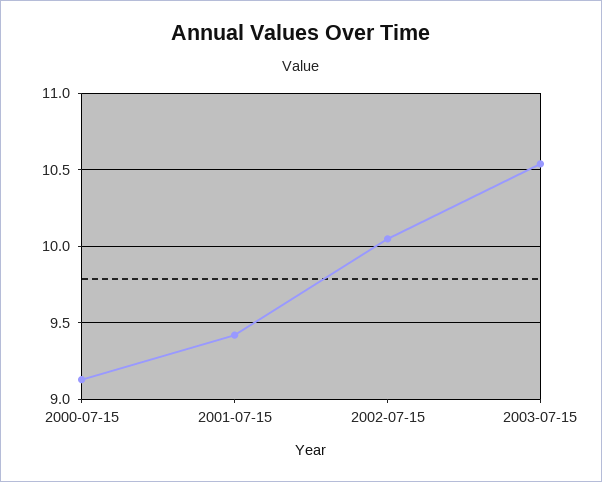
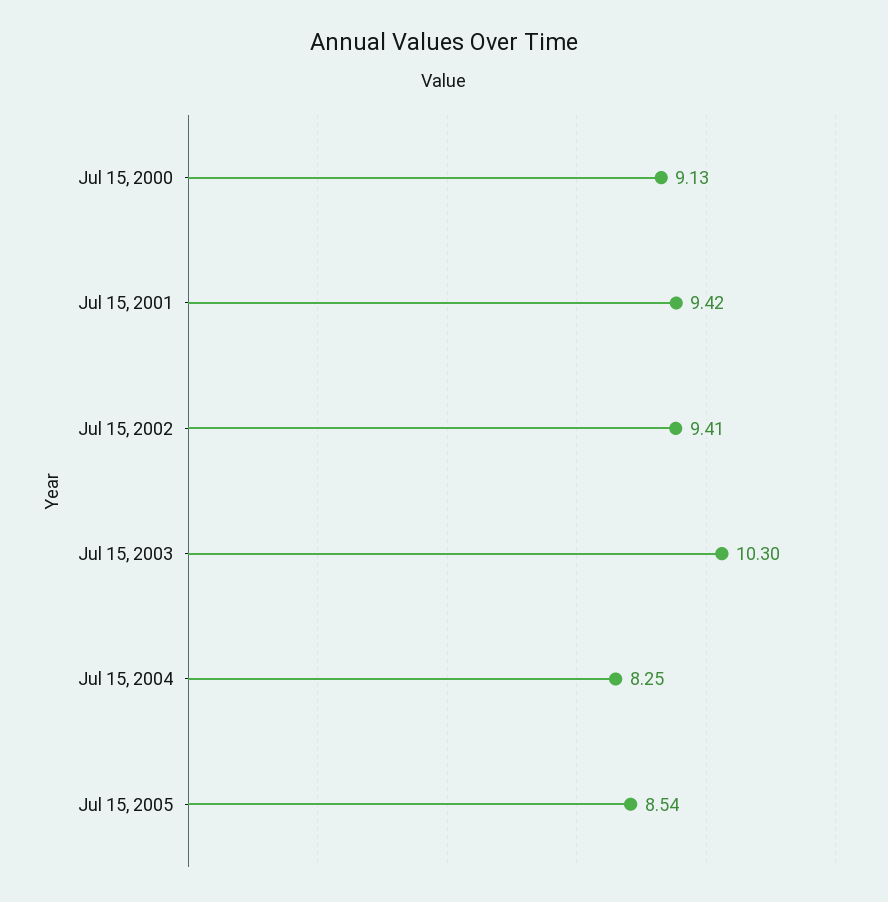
2002-07-15: 10.05 -> 9.41
2003-07-15: 10.55 -> 10.3
Jul 15, 2004: none -> 8.25
Jul 15, 2005: none -> 8.54

